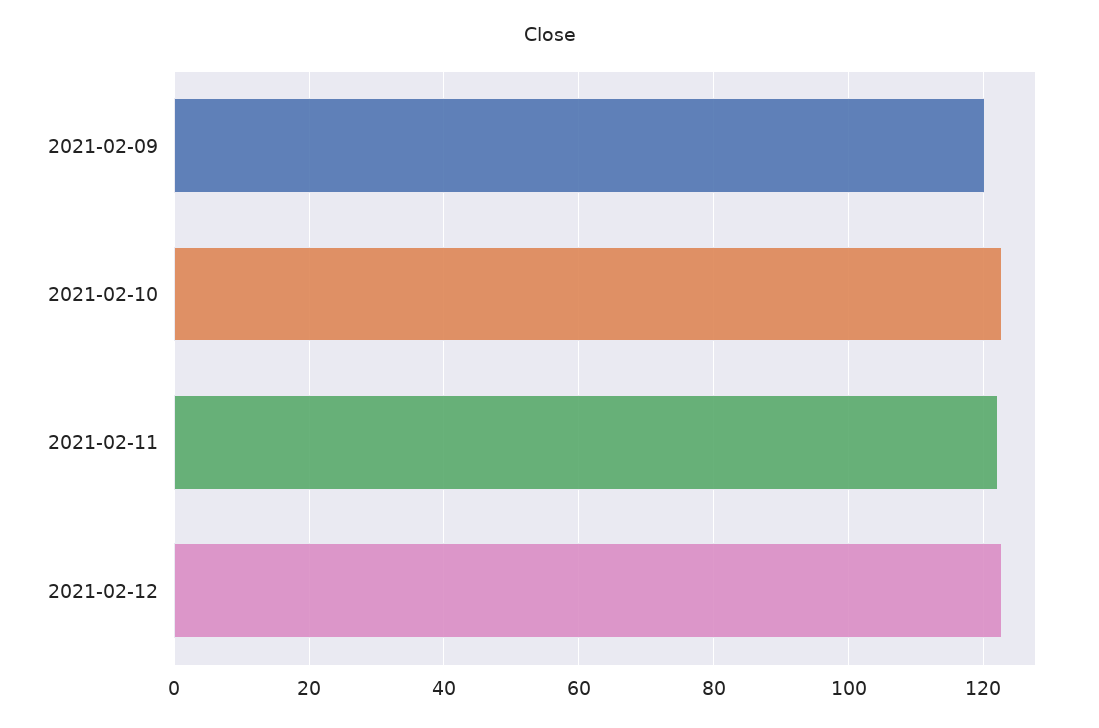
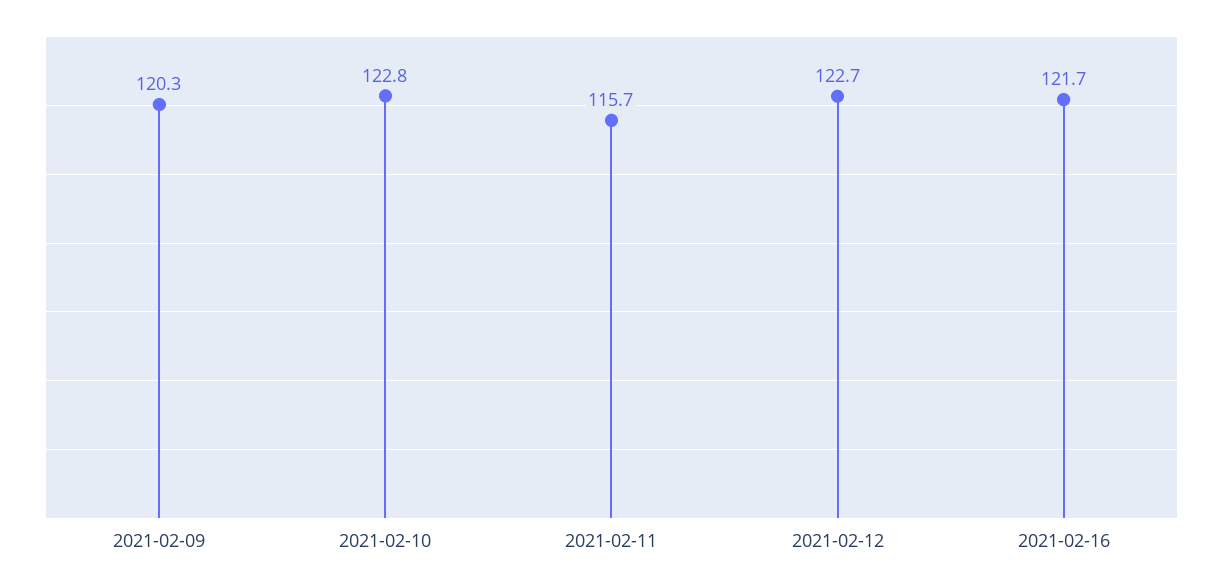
2021-02-11: 122 -> 115.7
2021-02-16: none -> 121.7

